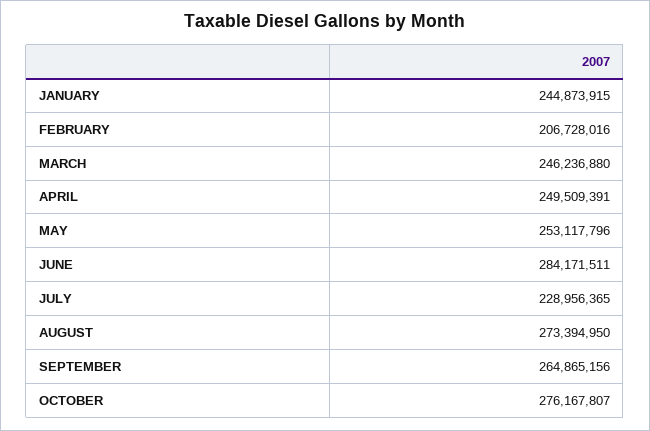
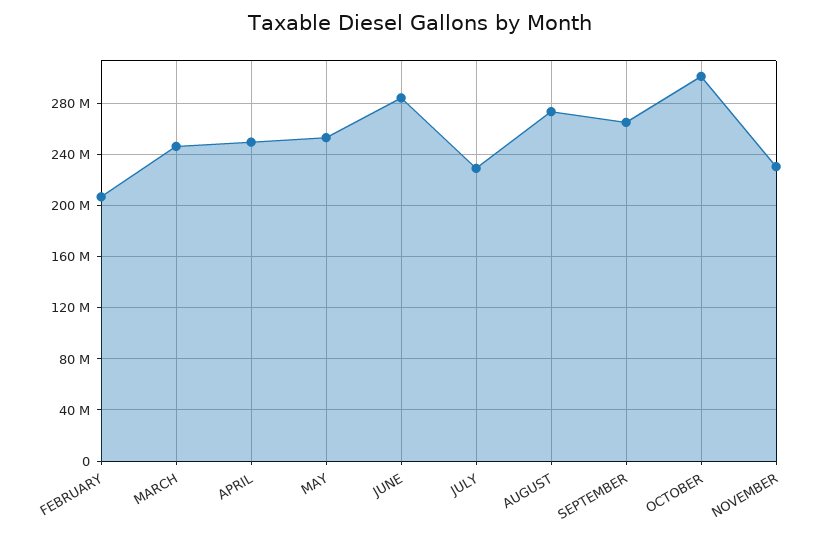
JANUARY: 244873915 -> none
OCTOBER: 276167807 -> 300000000
NOVEMBER: none -> 230000000

